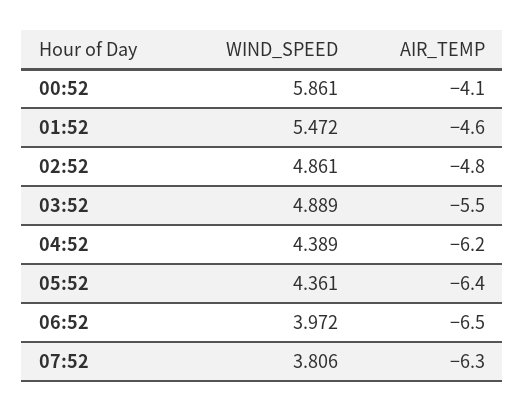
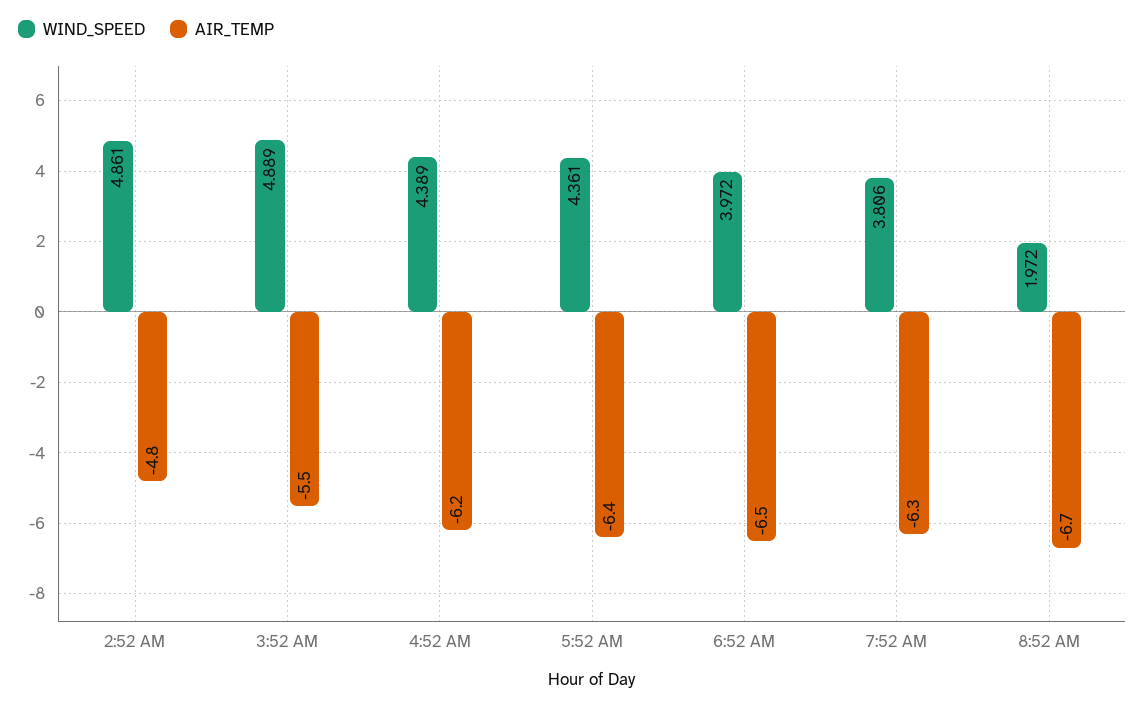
WIND_SPEED, 00:52: 5.861 -> none
AIR_TEMP, 00:52: -4.1 -> none
WIND_SPEED, 01:52: 5.472 -> none
AIR_TEMP, 01:52: -4.6 -> none
WIND_SPEED, 8:52 AM: none -> 1.972
AIR_TEMP, 8:52 AM: none -> -6.7

